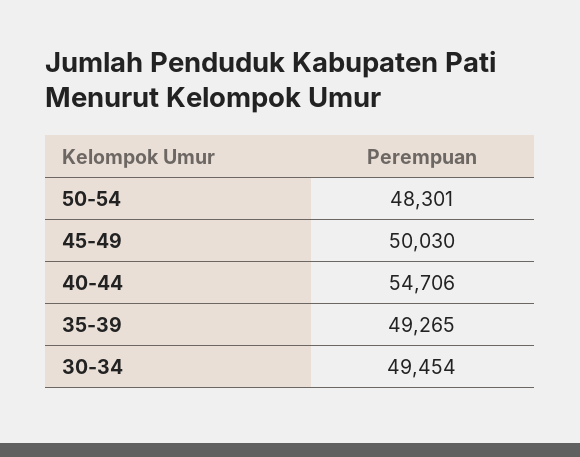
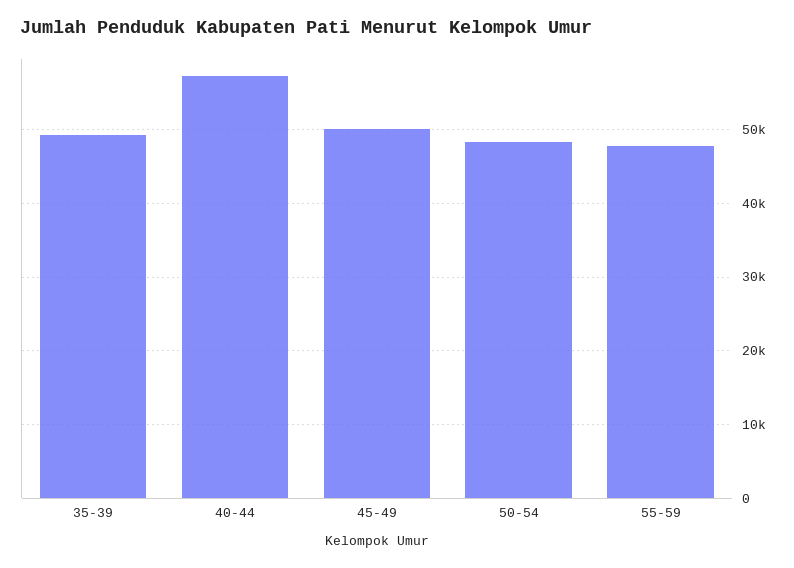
40-44: 54706 -> 57000
30-34: 49454 -> none
55-59: none -> 48000

